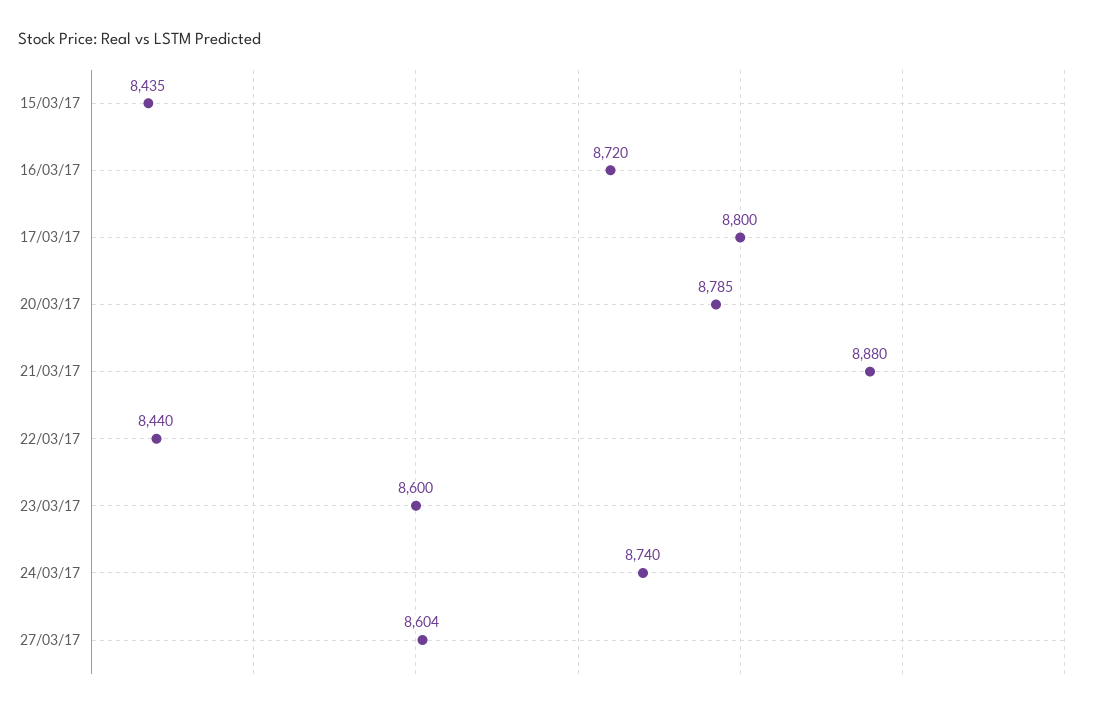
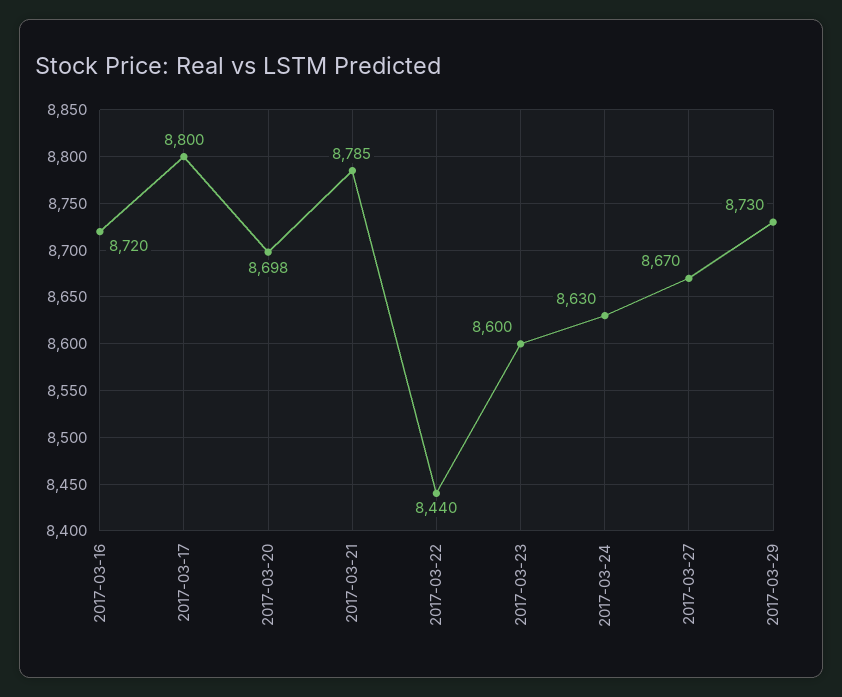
15/03/17: 8435 -> none
20/03/17: 8785 -> 8698
21/03/17: 8880 -> 8785
24/03/17: 8740 -> 8630
27/03/17: 8604 -> 8670
2017-03-29: none -> 8730

